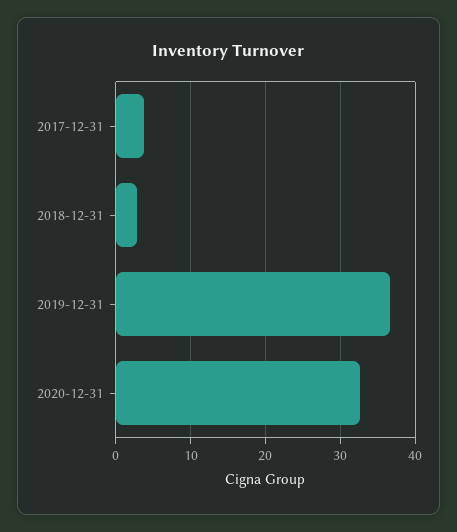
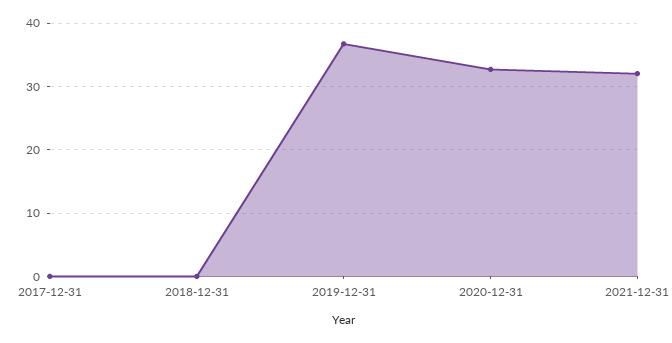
2017-12-31: 4 -> 0
2018-12-31: 3 -> 0
2021-12-31: none -> 32

